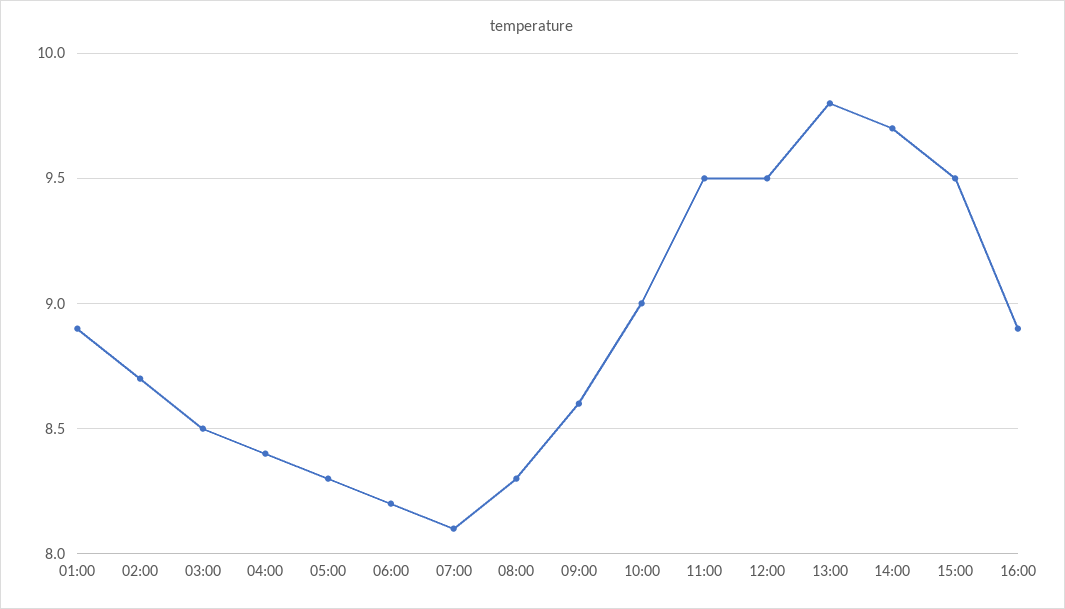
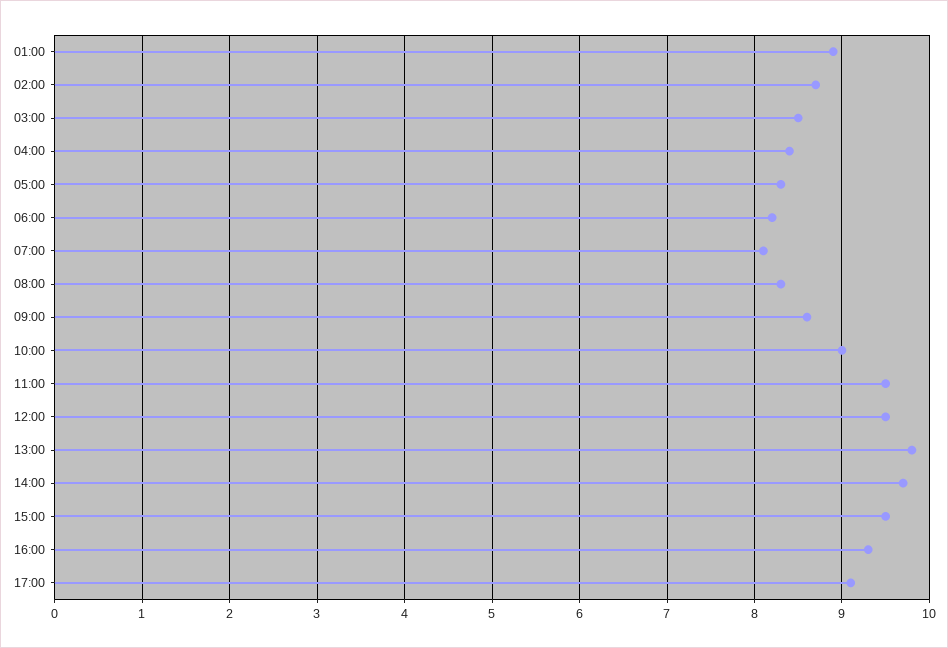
16:00: 8.9 -> 9.3
17:00: none -> 9.1

